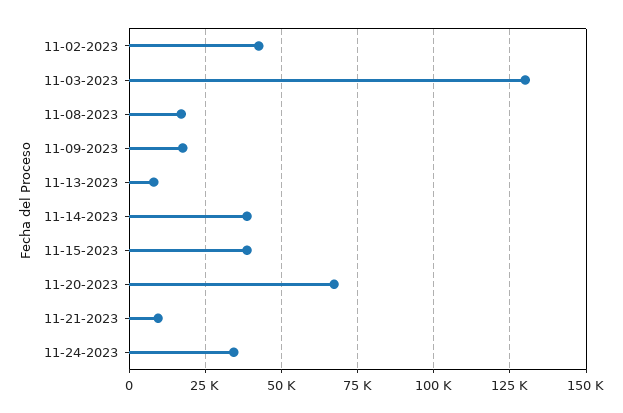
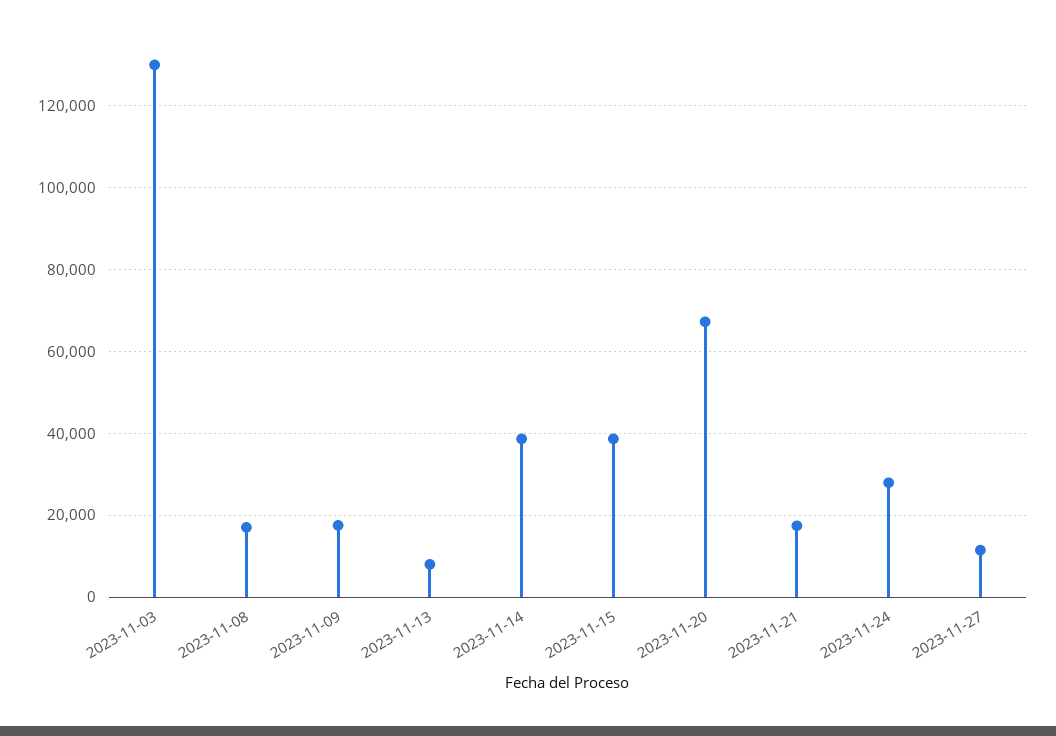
11-02-2023: 42500 -> none
11-21-2023: 10000 -> 18000
11-24-2023: 35000 -> 28000
2023-11-27: none -> 12000

